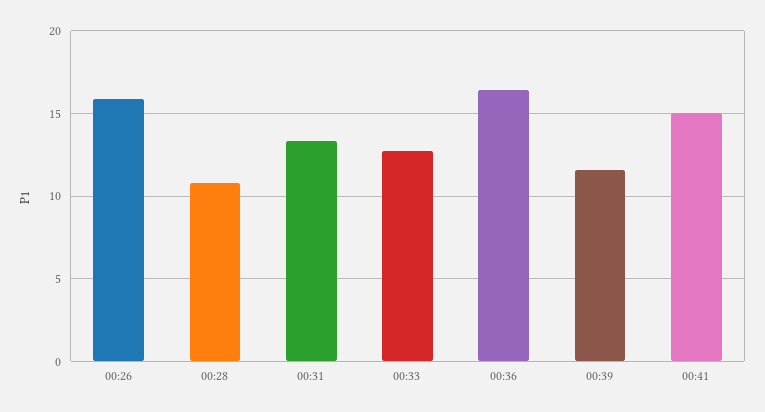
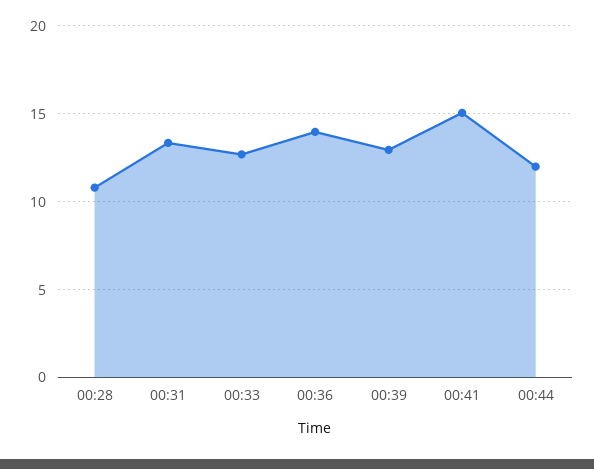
00:26: 16 -> none
00:36: 16.5 -> 14
00:39: 11.5 -> 13
00:44: none -> 12

